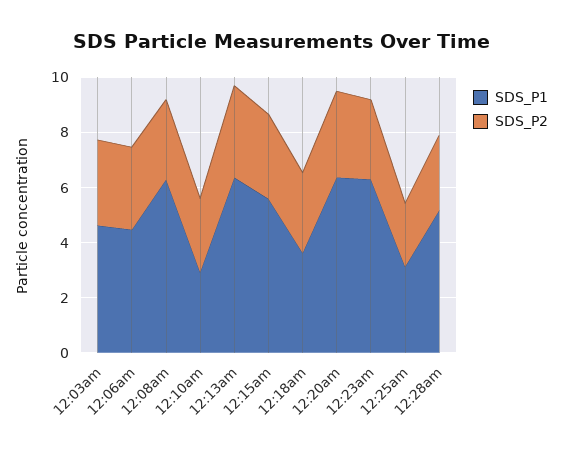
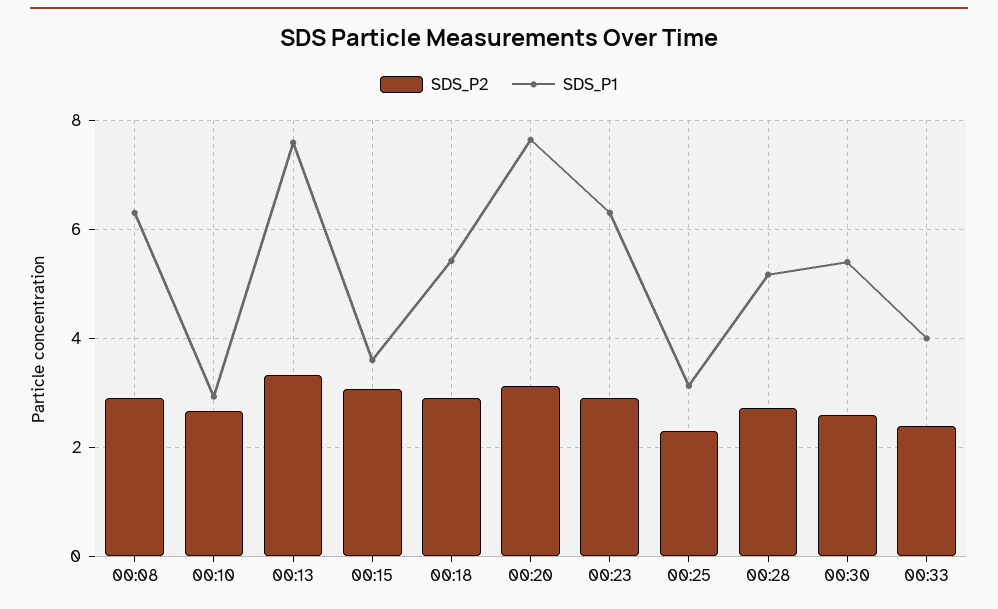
SDS_P1, 12:03am: 4.5 -> none
SDS_P2, 12:03am: 3 -> none
SDS_P1, 12:06am: 4.5 -> none
SDS_P2, 12:06am: 3 -> none
SDS_P1, 12:13am: 6.5 -> 7.6
SDS_P1, 12:15am: 5.5 -> 3.6
SDS_P1, 12:18am: 3.5 -> 5.4
SDS_P1, 12:20am: 6.5 -> 7.6
SDS_P2, 00:30: none -> 2.6
SDS_P1, 00:30: none -> 5.4
SDS_P2, 00:33: none -> 2.4
SDS_P1, 00:33: none -> 4

